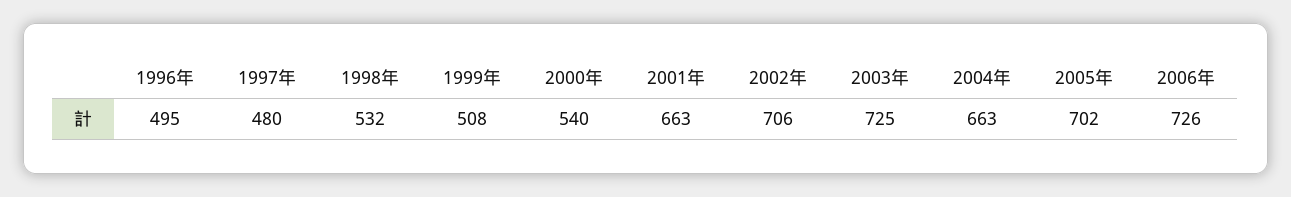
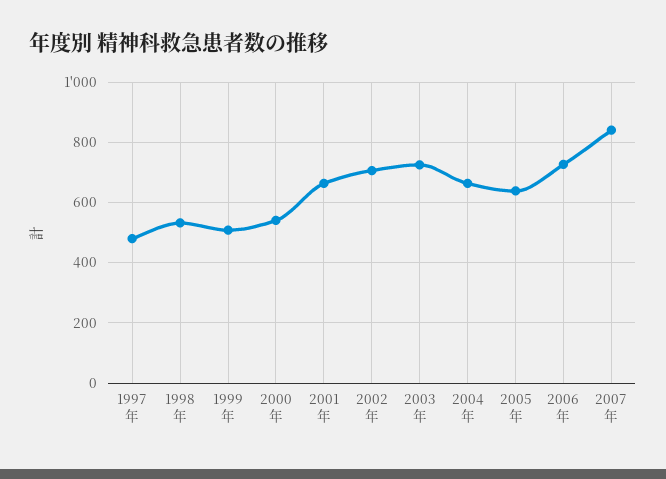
1996年: 495 -> none
2005年: 702 -> 640
2007年: none -> 840

